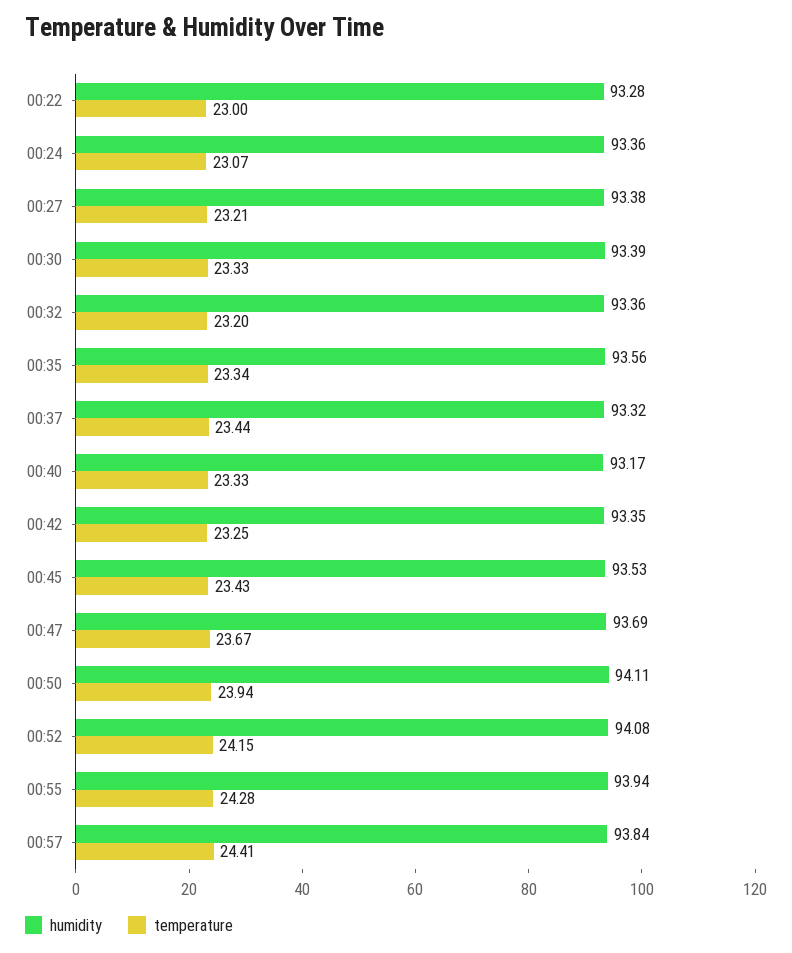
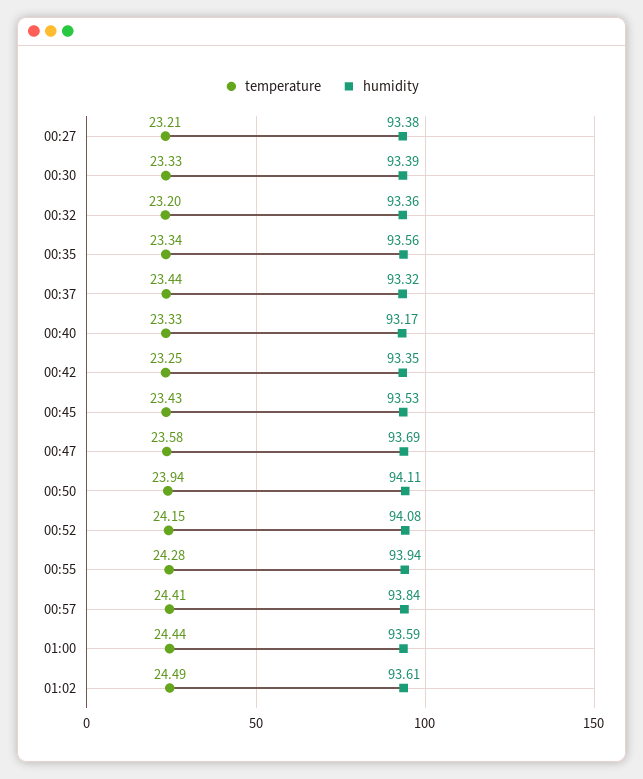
humidity, 00:22: 93.28 -> none
temperature, 00:22: 23 -> none
humidity, 00:24: 93.36 -> none
temperature, 00:24: 23.07 -> none
temperature, 00:47: 23.67 -> 23.58
temperature, 01:00: none -> 24.44
humidity, 01:00: none -> 93.59
temperature, 01:02: none -> 24.49
humidity, 01:02: none -> 93.61

